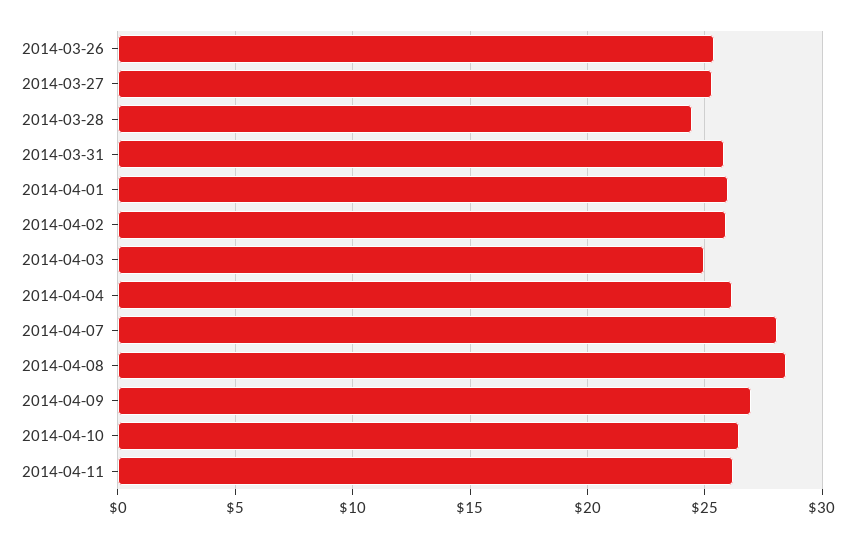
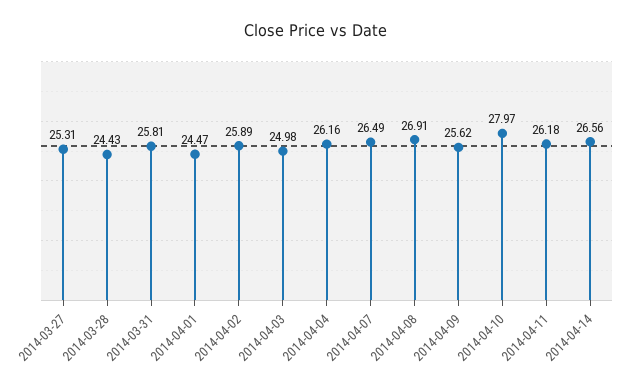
2014-03-26: 25.5 -> none
2014-04-01: 26 -> 24.47
2014-04-07: 28 -> 26.49
2014-04-08: 28.5 -> 26.91
2014-04-09: 27 -> 25.62
2014-04-10: 26.5 -> 27.97
2014-04-14: none -> 26.56

